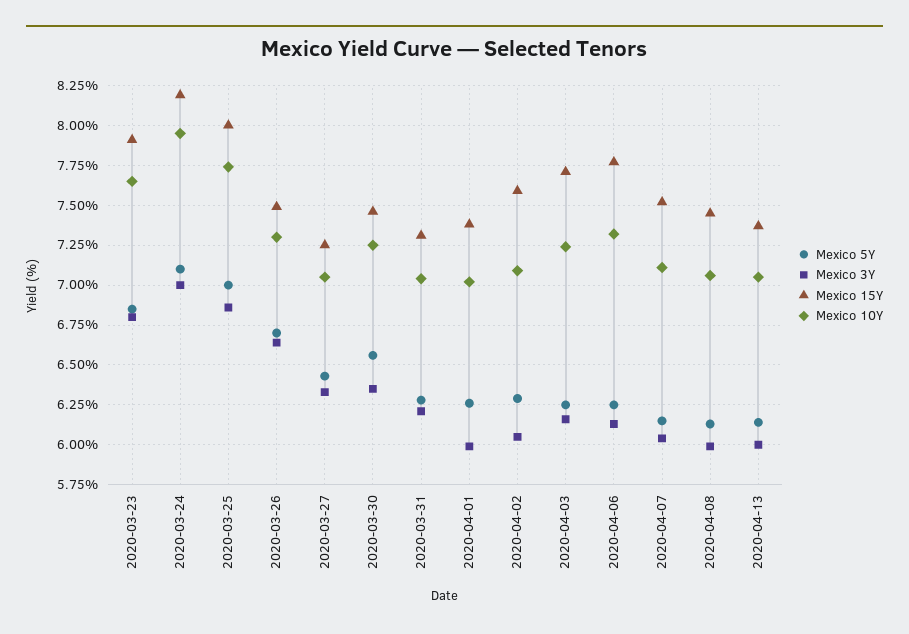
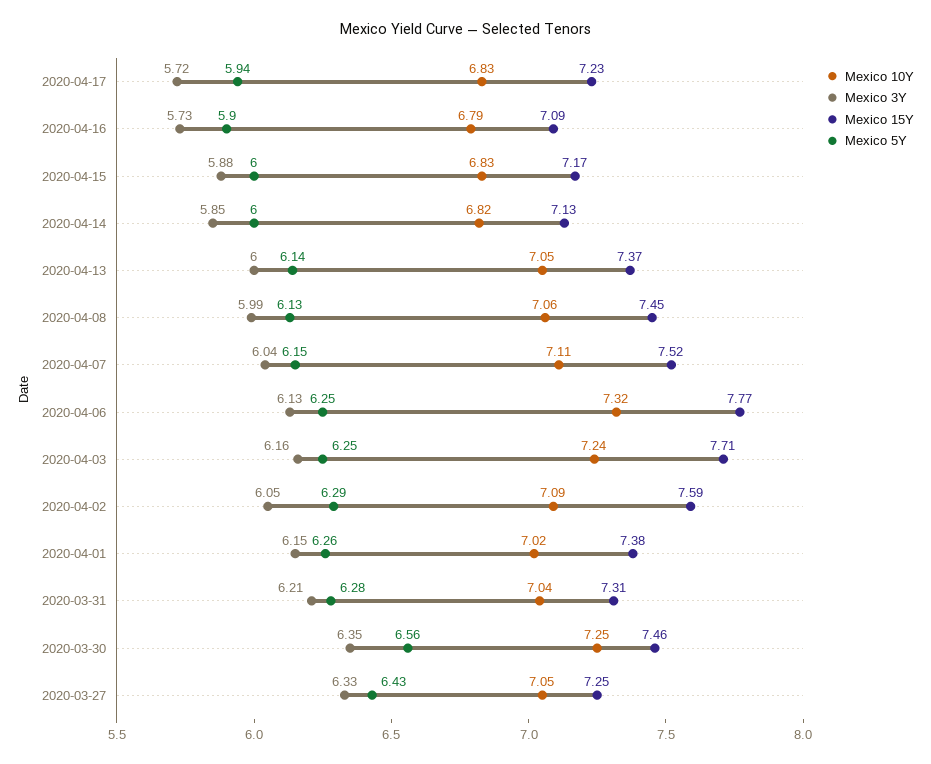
Mexico 5Y, 2020-03-23: 6.85 -> none
Mexico 3Y, 2020-03-23: 6.8 -> none
Mexico 15Y, 2020-03-23: 7.9 -> none
Mexico 10Y, 2020-03-23: 7.65 -> none
Mexico 5Y, 2020-03-24: 7.1 -> none
Mexico 3Y, 2020-03-24: 7 -> none
Mexico 15Y, 2020-03-24: 8.2 -> none
Mexico 10Y, 2020-03-24: 7.95 -> none
Mexico 5Y, 2020-03-25: 7 -> none
Mexico 3Y, 2020-03-25: 6.85 -> none
Mexico 15Y, 2020-03-25: 8 -> none
Mexico 10Y, 2020-03-25: 7.75 -> none
Mexico 5Y, 2020-03-26: 6.7 -> none
Mexico 3Y, 2020-03-26: 6.65 -> none
Mexico 15Y, 2020-03-26: 7.5 -> none
Mexico 10Y, 2020-03-26: 7.3 -> none
Mexico 3Y, 2020-04-01: 6 -> 6.15
Mexico 10Y, 2020-04-17: none -> 6.83
Mexico 3Y, 2020-04-17: none -> 5.72
Mexico 15Y, 2020-04-17: none -> 7.23
Mexico 5Y, 2020-04-17: none -> 5.94
Mexico 10Y, 2020-04-16: none -> 6.79
Mexico 3Y, 2020-04-16: none -> 5.73
Mexico 15Y, 2020-04-16: none -> 7.09
Mexico 5Y, 2020-04-16: none -> 5.9
Mexico 10Y, 2020-04-15: none -> 6.83
Mexico 3Y, 2020-04-15: none -> 5.88
Mexico 15Y, 2020-04-15: none -> 7.17
Mexico 5Y, 2020-04-15: none -> 6
Mexico 10Y, 2020-04-14: none -> 6.82
Mexico 3Y, 2020-04-14: none -> 5.85
Mexico 15Y, 2020-04-14: none -> 7.13
Mexico 5Y, 2020-04-14: none -> 6

